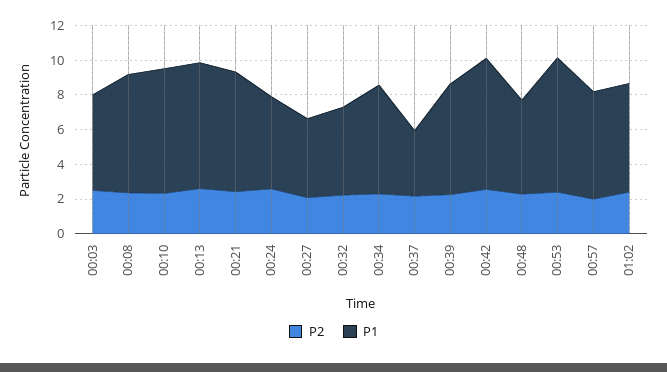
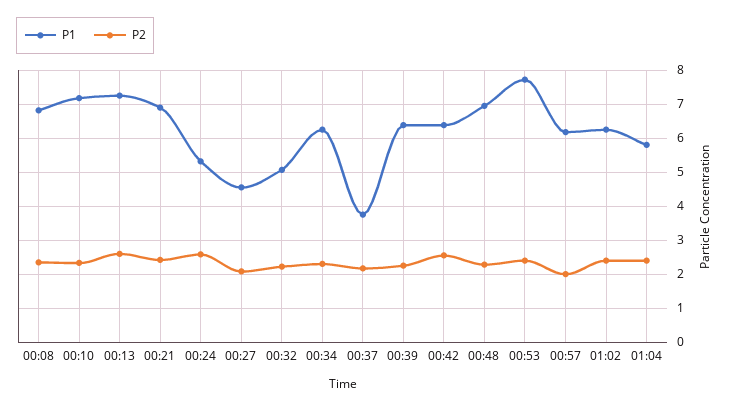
P2, 00:03: 2.5 -> none
P1, 00:03: 5.5 -> none
P1, 00:42: 7.5 -> 6.4
P1, 00:48: 5.5 -> 7
P1, 01:04: none -> 5.8
P2, 01:04: none -> 2.4

